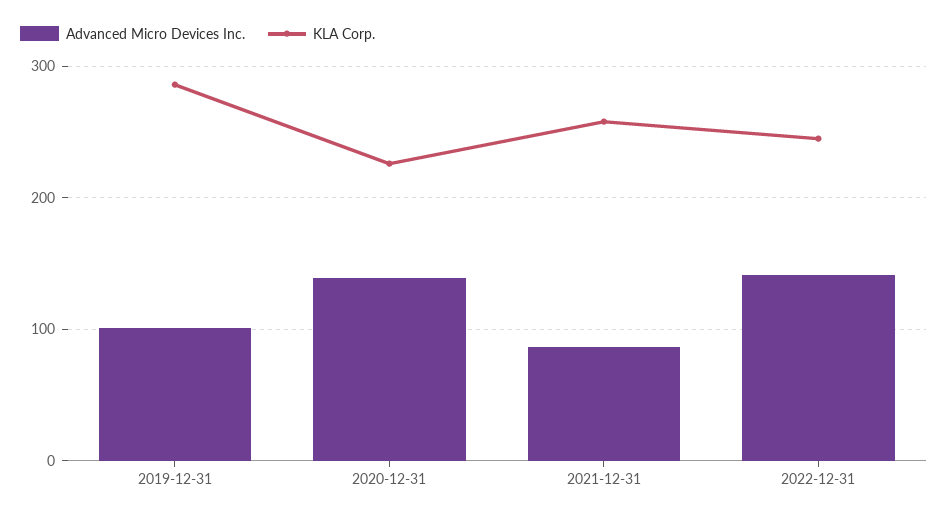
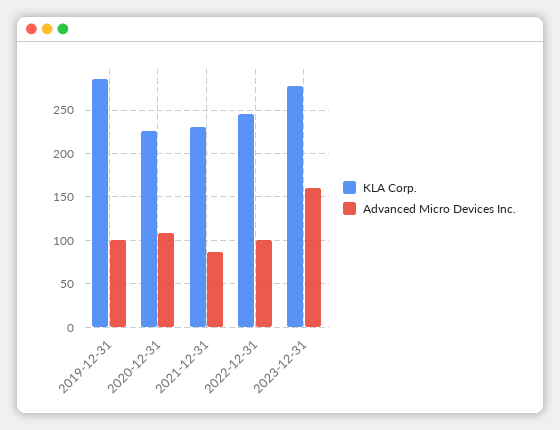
Advanced Micro Devices Inc., 2020-12-31: 140 -> 110
KLA Corp., 2021-12-31: 260 -> 230
Advanced Micro Devices Inc., 2022-12-31: 140 -> 100
KLA Corp., 2023-12-31: none -> 280
Advanced Micro Devices Inc., 2023-12-31: none -> 160

